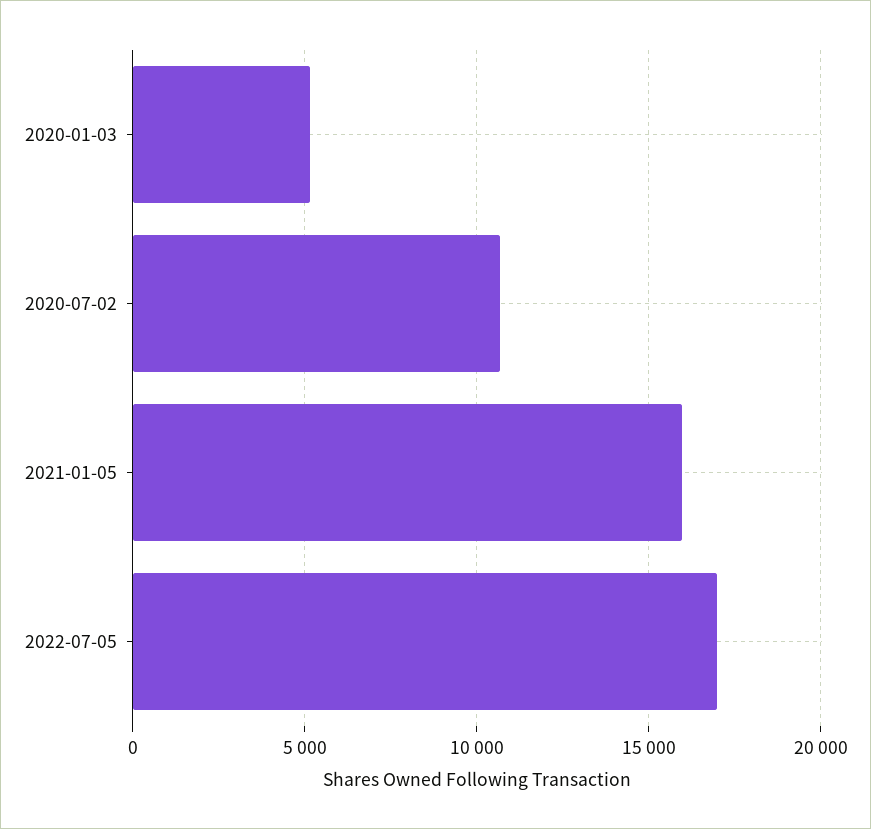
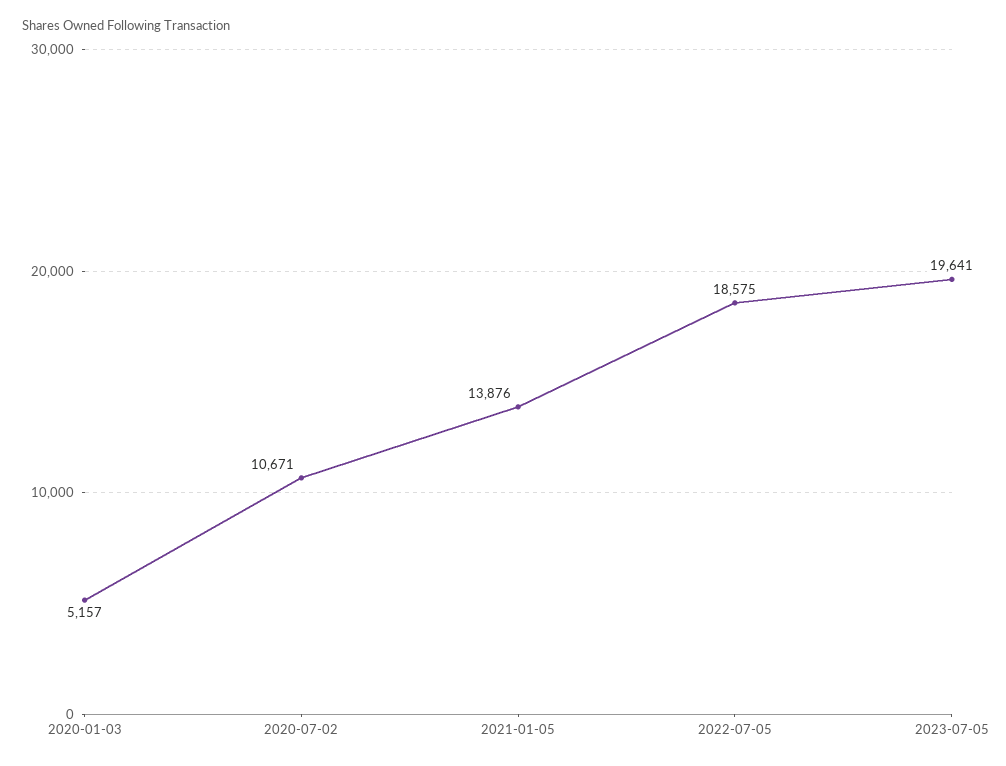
2021-01-05: 16000 -> 13876
2022-07-05: 17000 -> 18575
2023-07-05: none -> 19641

